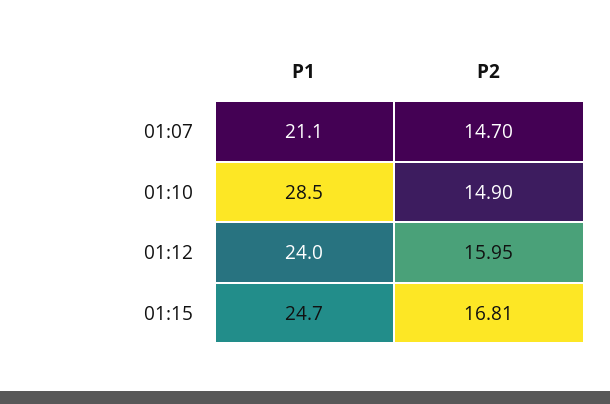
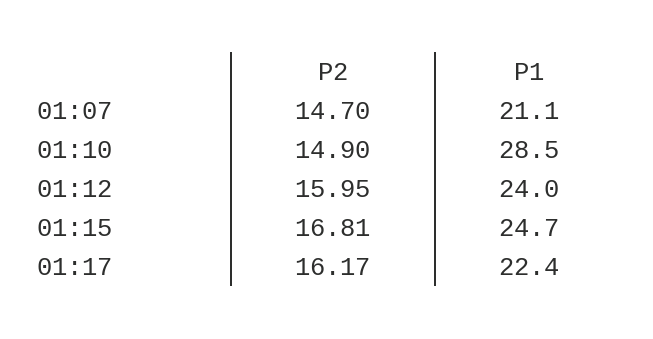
P2, 01:17: none -> 16.17
P1, 01:17: none -> 22.4

